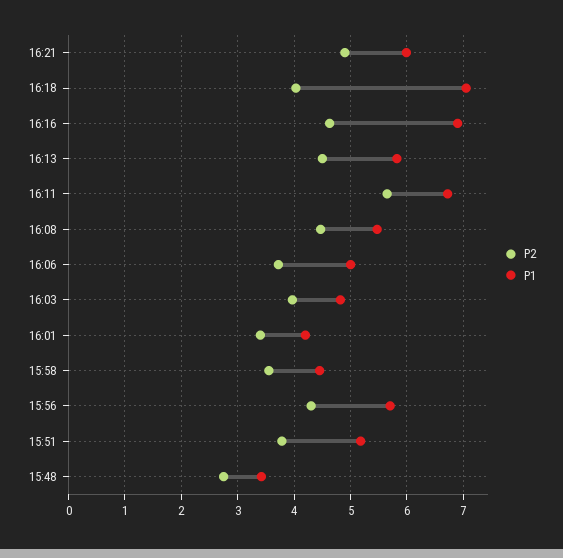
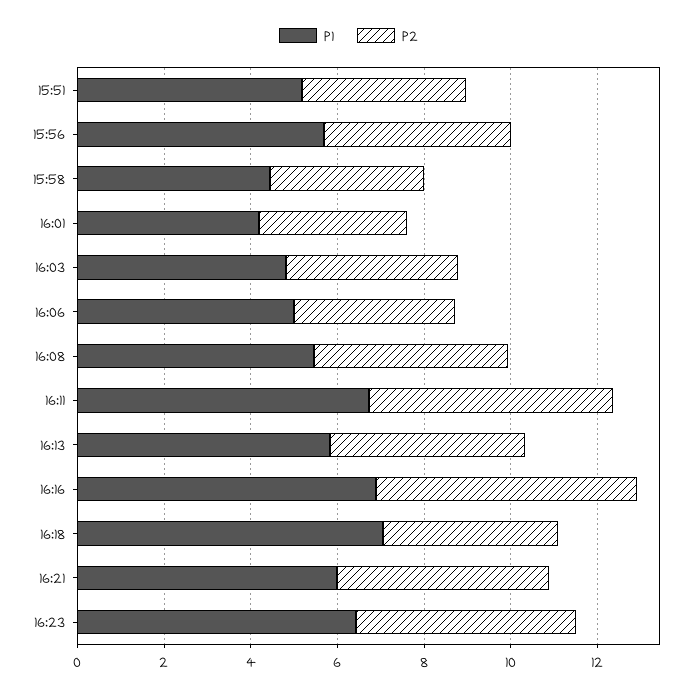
P2, 16:16: 4.6 -> 6
P2, 15:48: 2.8 -> none
P1, 15:48: 3.4 -> none
P1, 16:23: none -> 6.5
P2, 16:23: none -> 5

